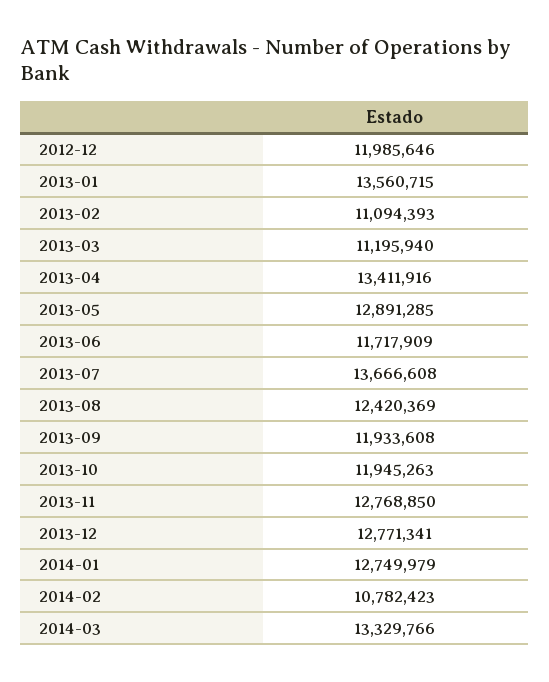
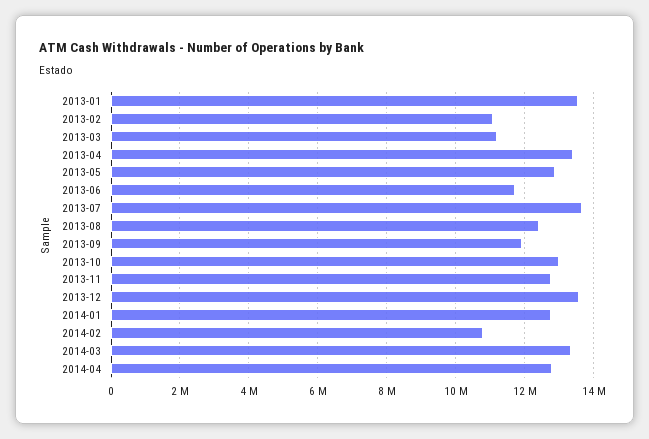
2012-12: 11985646 -> none
2013-10: 11945263 -> 13000000
2013-12: 12771341 -> 13600000
2014-04: none -> 12800000

